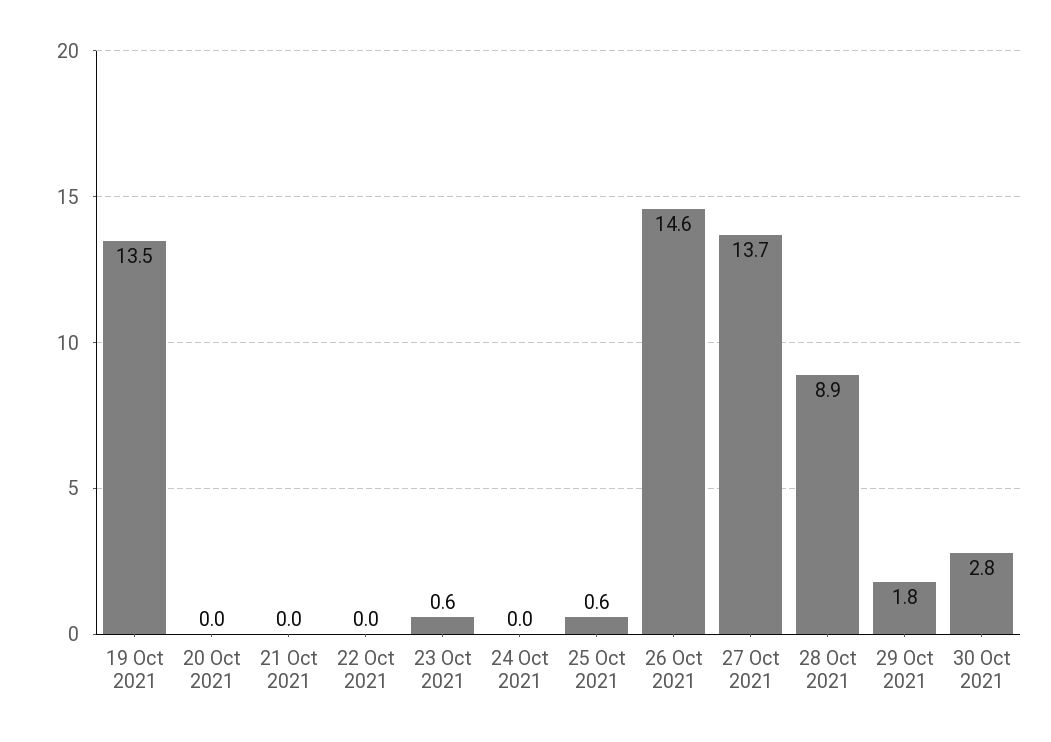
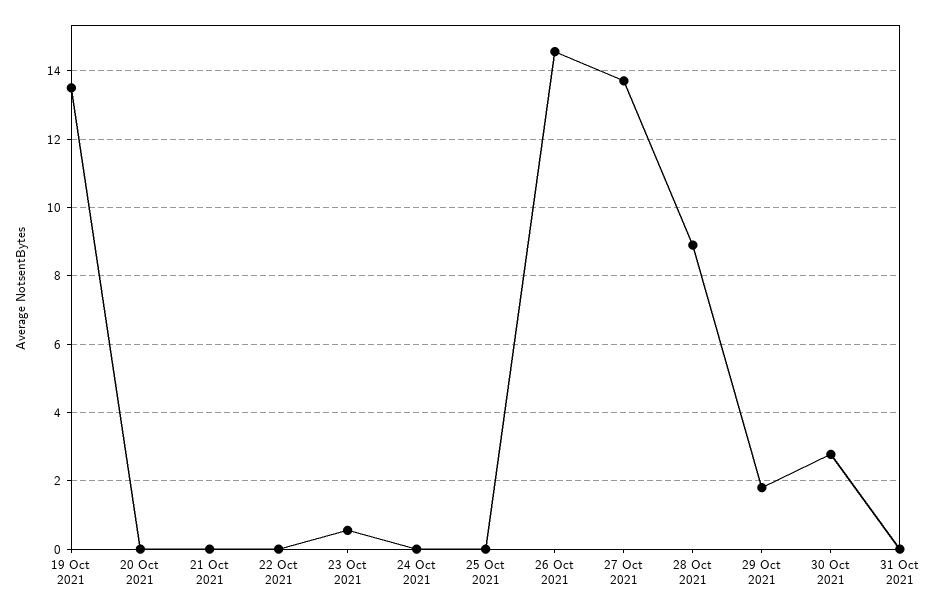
25 Oct 2021: 0.6 -> 0
31 Oct 2021: none -> 0

